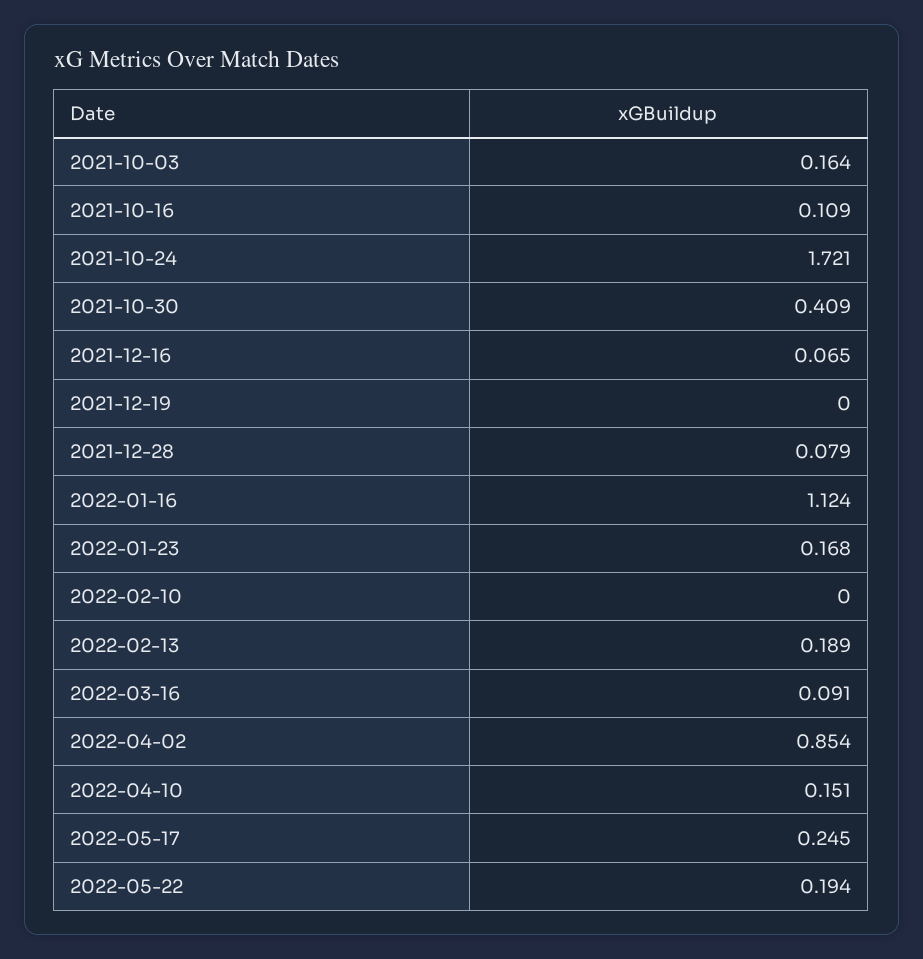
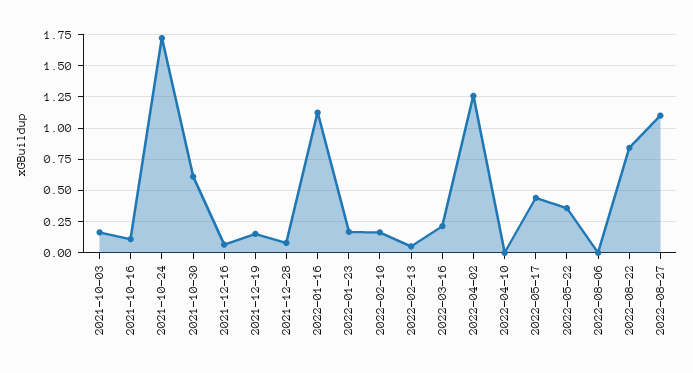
2021-10-30: 0.409 -> 0.6
2021-12-19: 0 -> 0.15
2022-02-10: 0 -> 0.15
2022-02-13: 0.189 -> 0.05
2022-03-16: 0.091 -> 0.2
2022-04-02: 0.854 -> 1.25
2022-04-10: 0.151 -> 0
2022-05-17: 0.245 -> 0.45
2022-05-22: 0.194 -> 0.35
2022-08-06: none -> 0
2022-08-22: none -> 0.85
2022-08-27: none -> 1.1

